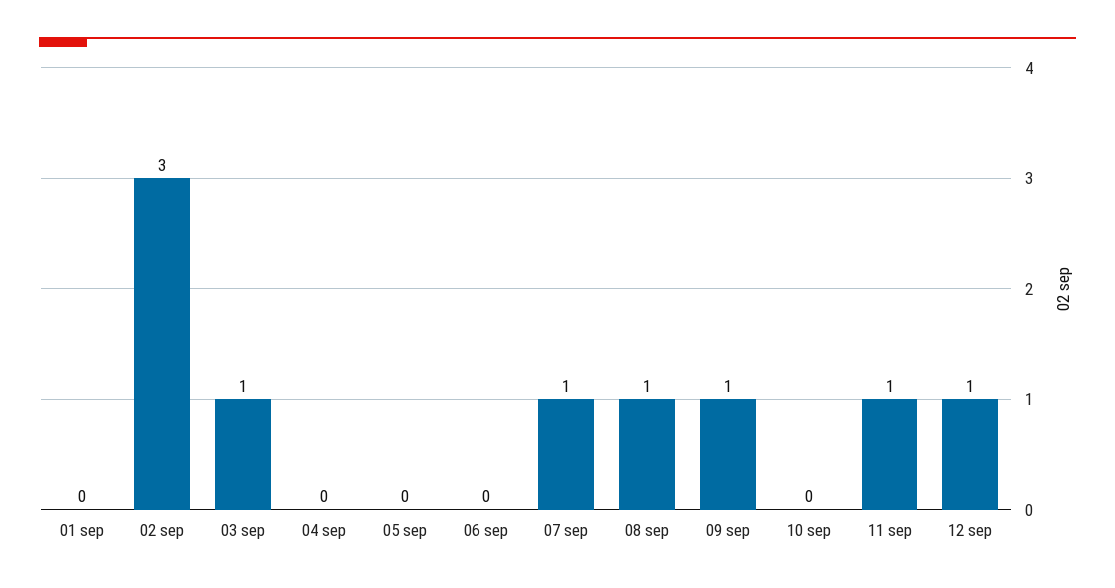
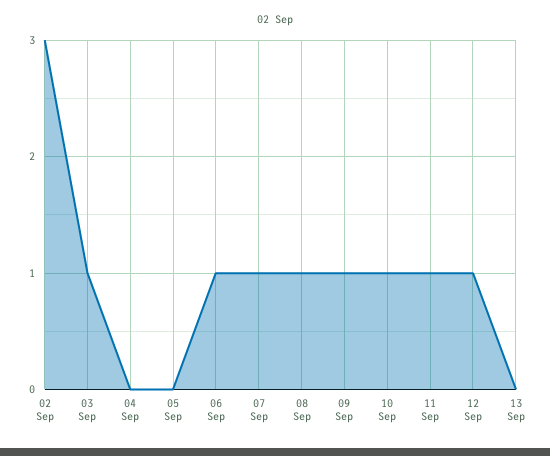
01 sep: 0 -> none
06 sep: 0 -> 1
10 sep: 0 -> 1
13 Sep: none -> 0

